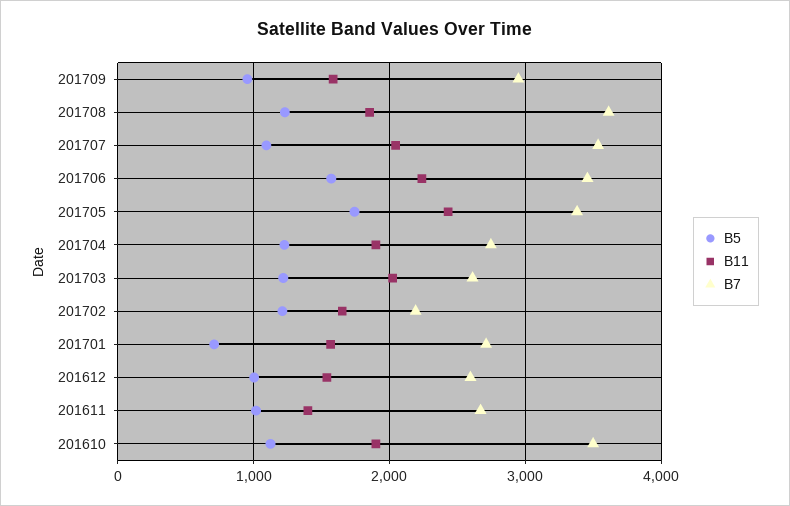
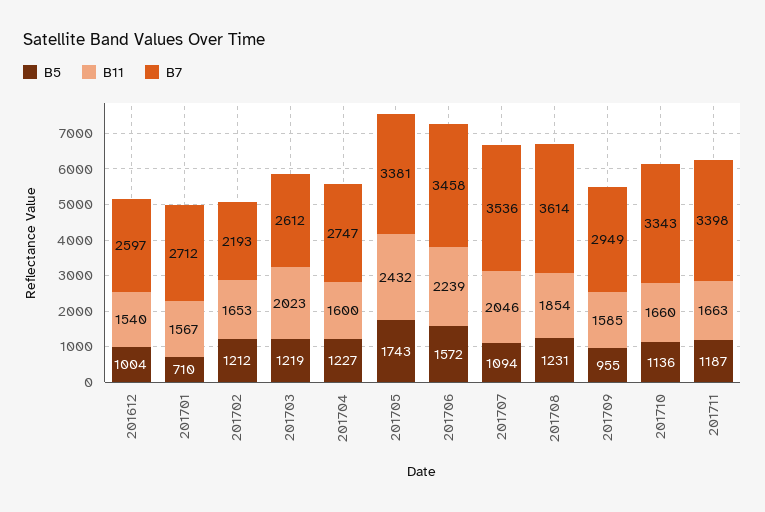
B11, 201704: 1900 -> 1600
B5, 201611: 1000 -> none
B11, 201611: 1400 -> none
B7, 201611: 2700 -> none
B5, 201610: 1100 -> none
B11, 201610: 1900 -> none
B7, 201610: 3500 -> none
B5, 201710: none -> 1136
B11, 201710: none -> 1660
B7, 201710: none -> 3343
B5, 201711: none -> 1187
B11, 201711: none -> 1663
B7, 201711: none -> 3398

